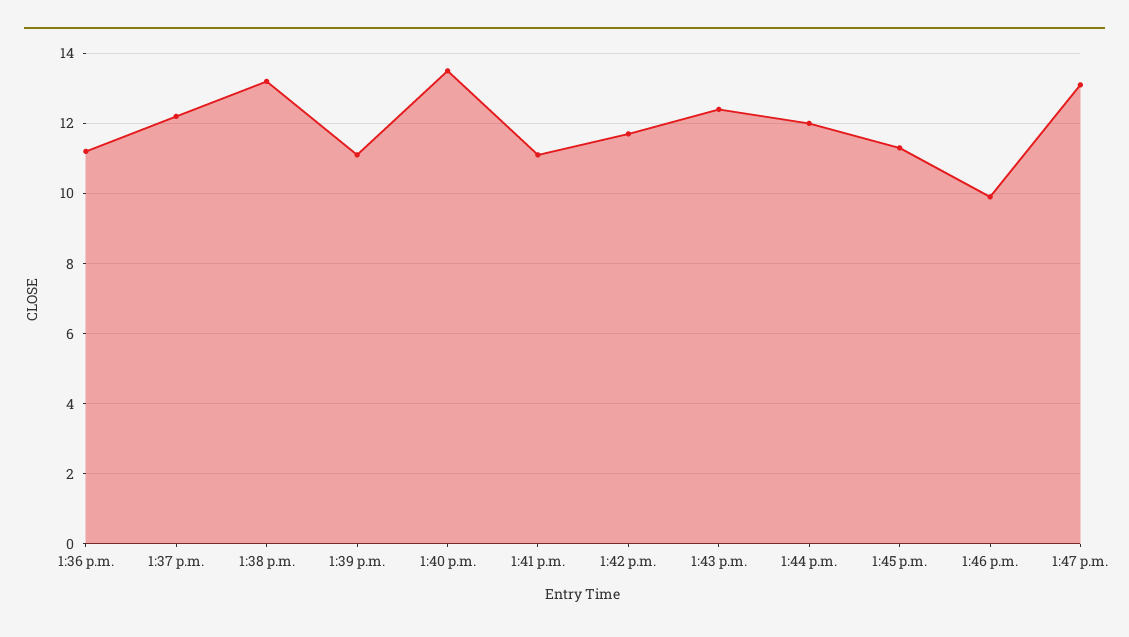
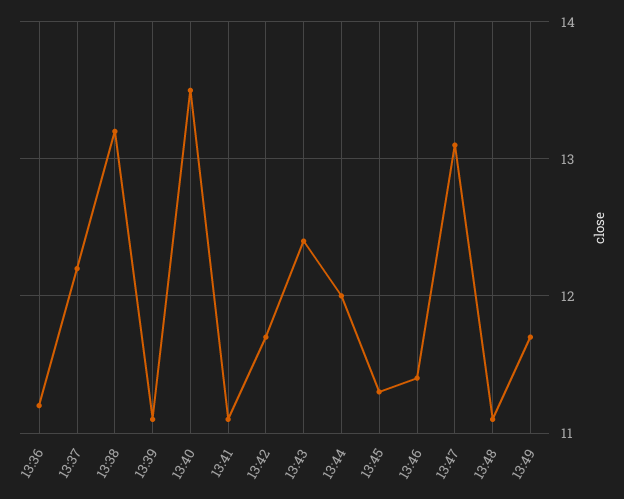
1:46 p.m.: 10 -> 11.4
13:48: none -> 11.1
13:49: none -> 11.7

